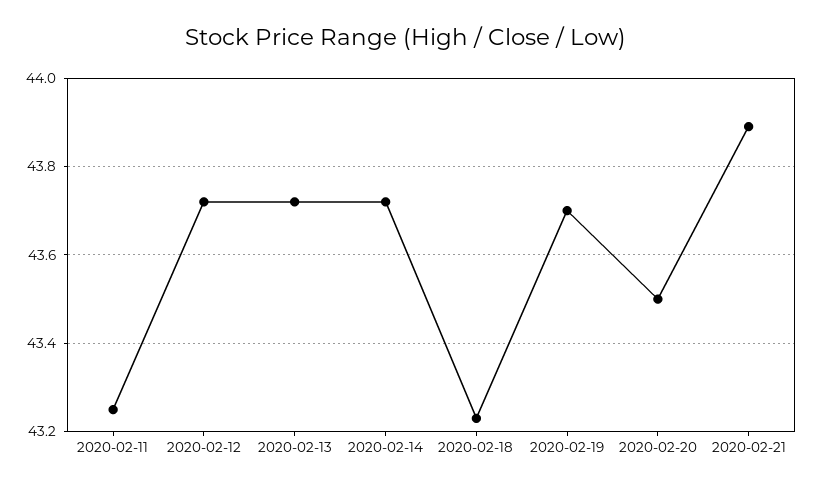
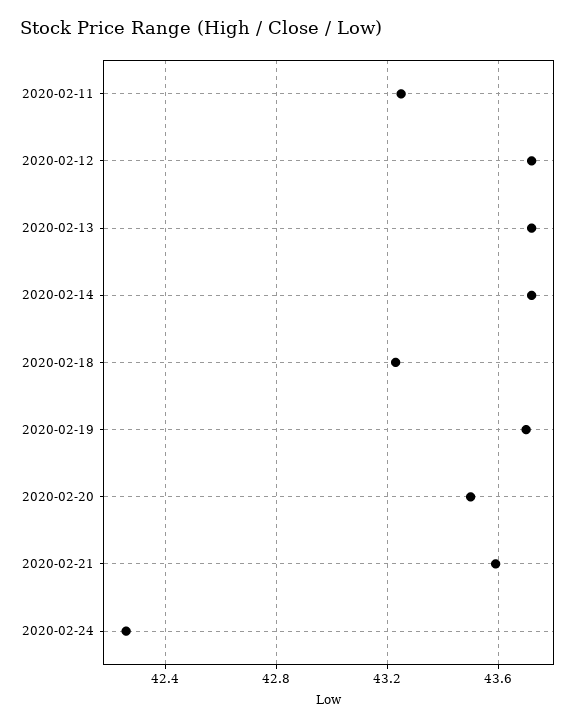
2020-02-21: 43.9 -> 43.6
2020-02-24: none -> 42.25

